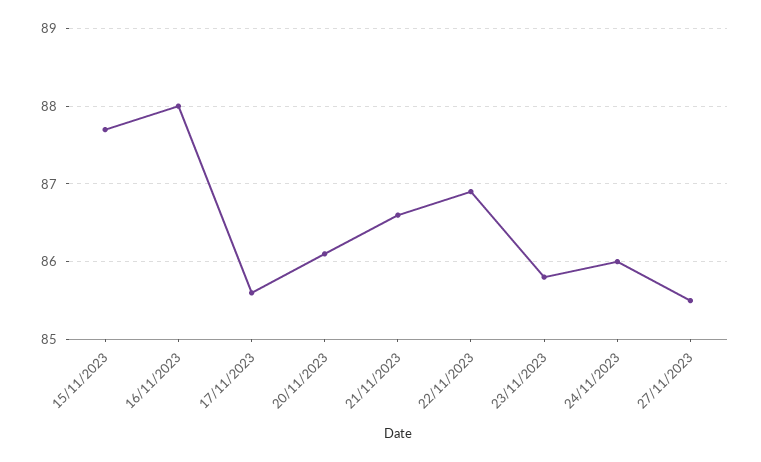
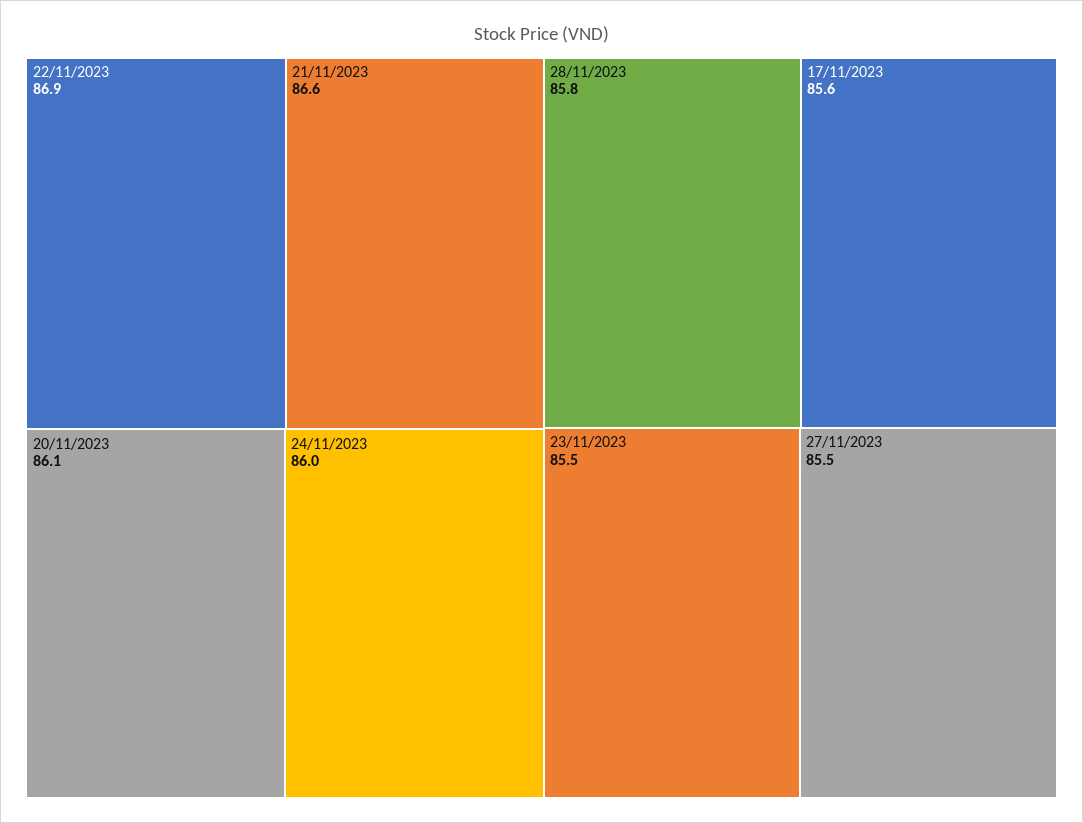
15/11/2023: 87.7 -> none
16/11/2023: 88 -> none
23/11/2023: 85.8 -> 85.5
28/11/2023: none -> 85.8

